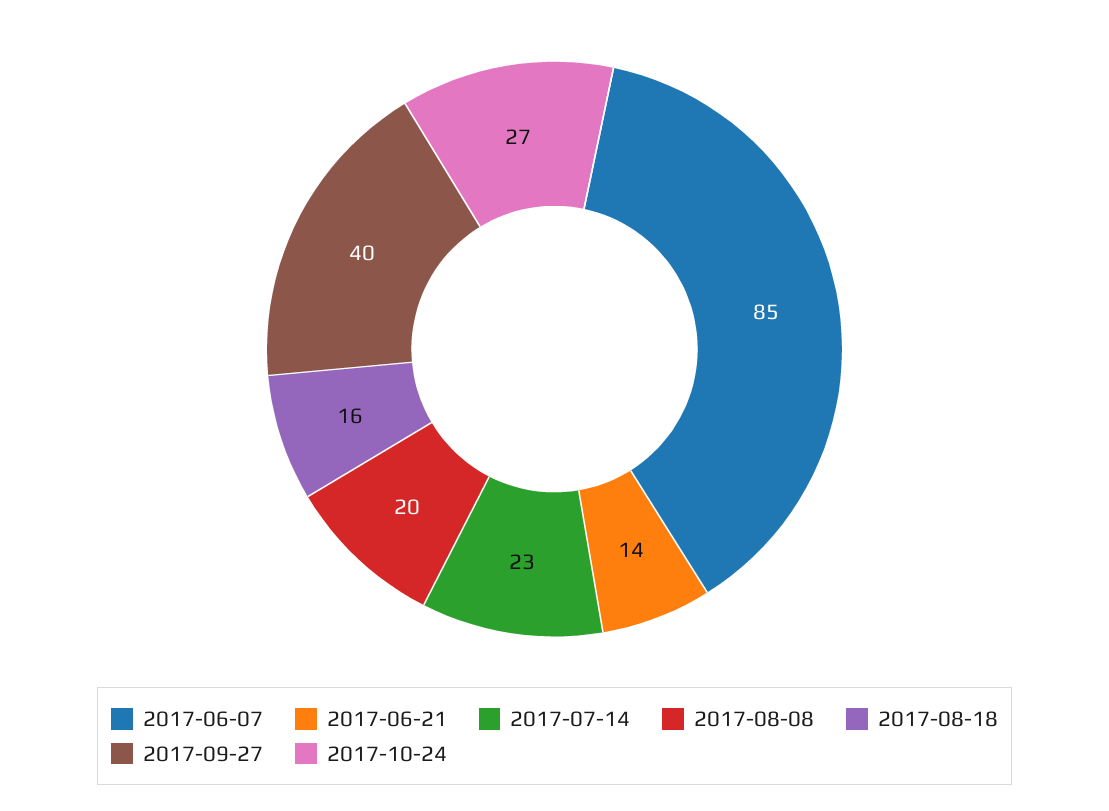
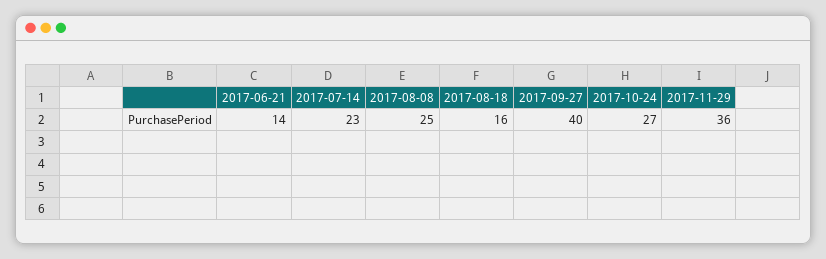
2017-06-07: 85 -> none
2017-08-08: 20 -> 25
2017-11-29: none -> 36

